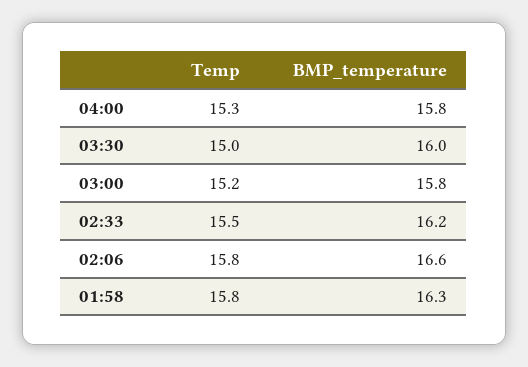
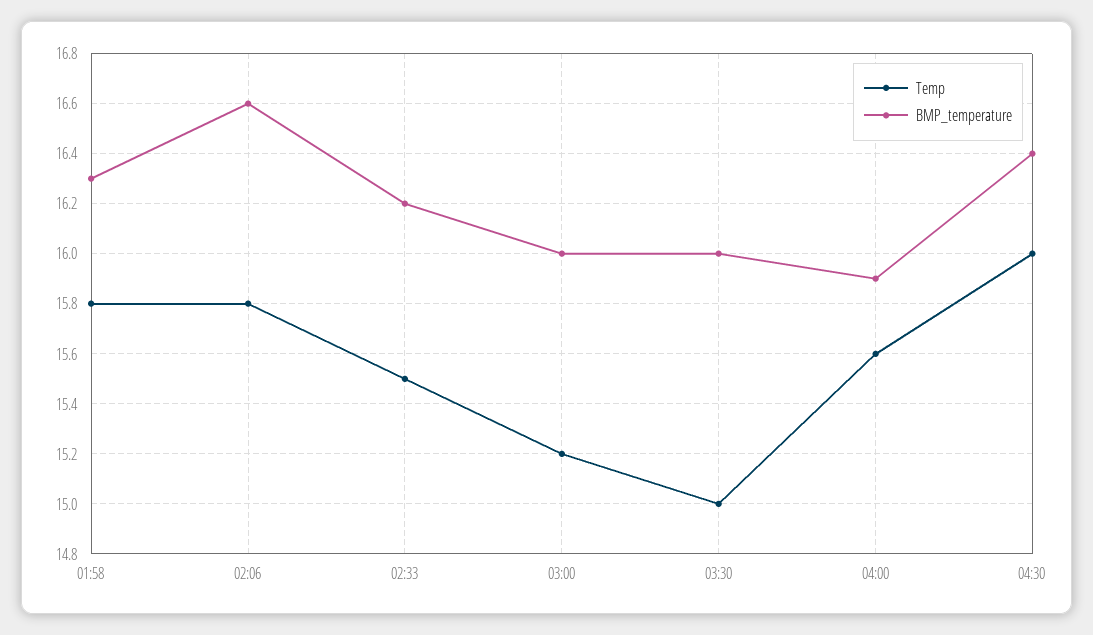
Temp, 04:00: 15.3 -> 15.6
BMP_temperature, 04:00: 15.8 -> 15.9
BMP_temperature, 03:00: 15.8 -> 16
Temp, 04:30: none -> 16
BMP_temperature, 04:30: none -> 16.4

